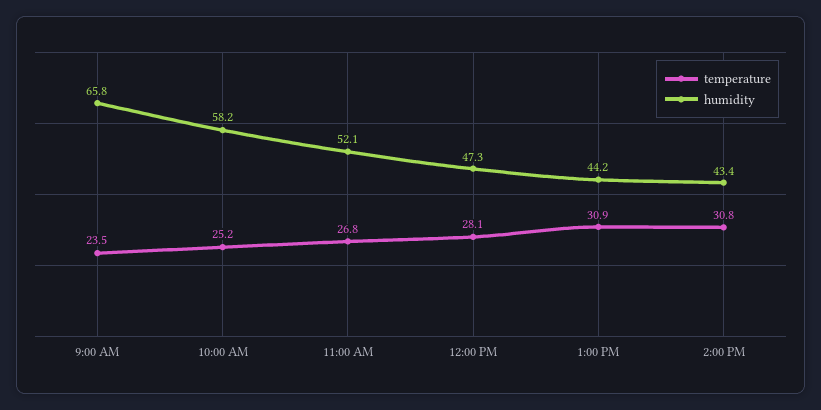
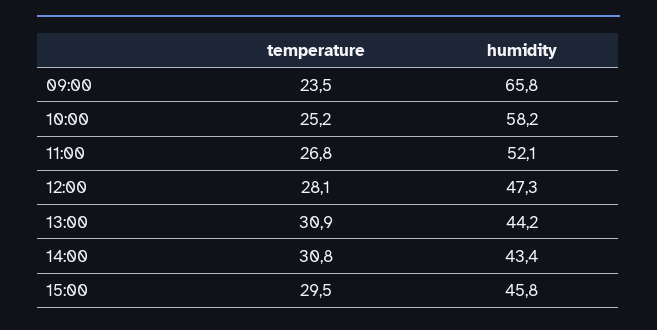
temperature, 15:00: none -> 29.5
humidity, 15:00: none -> 45.8

